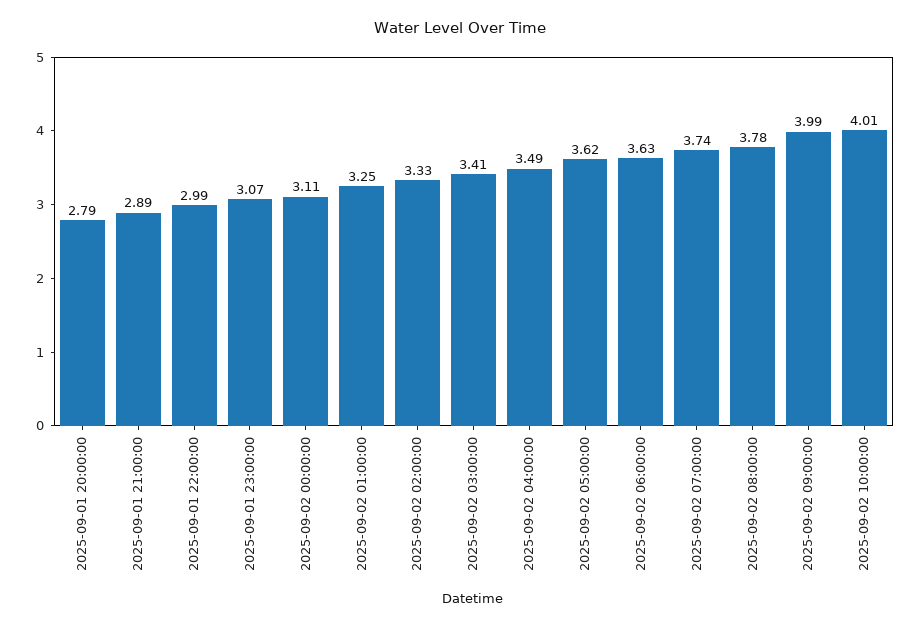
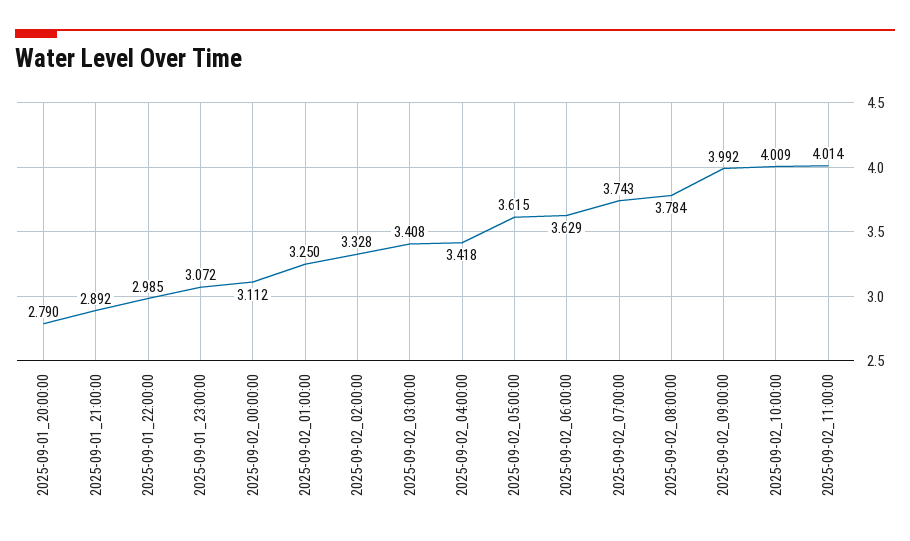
2025-09-02 04:00:00: 3.49 -> 3.418
2025-09-02_11:00:00: none -> 4.014

